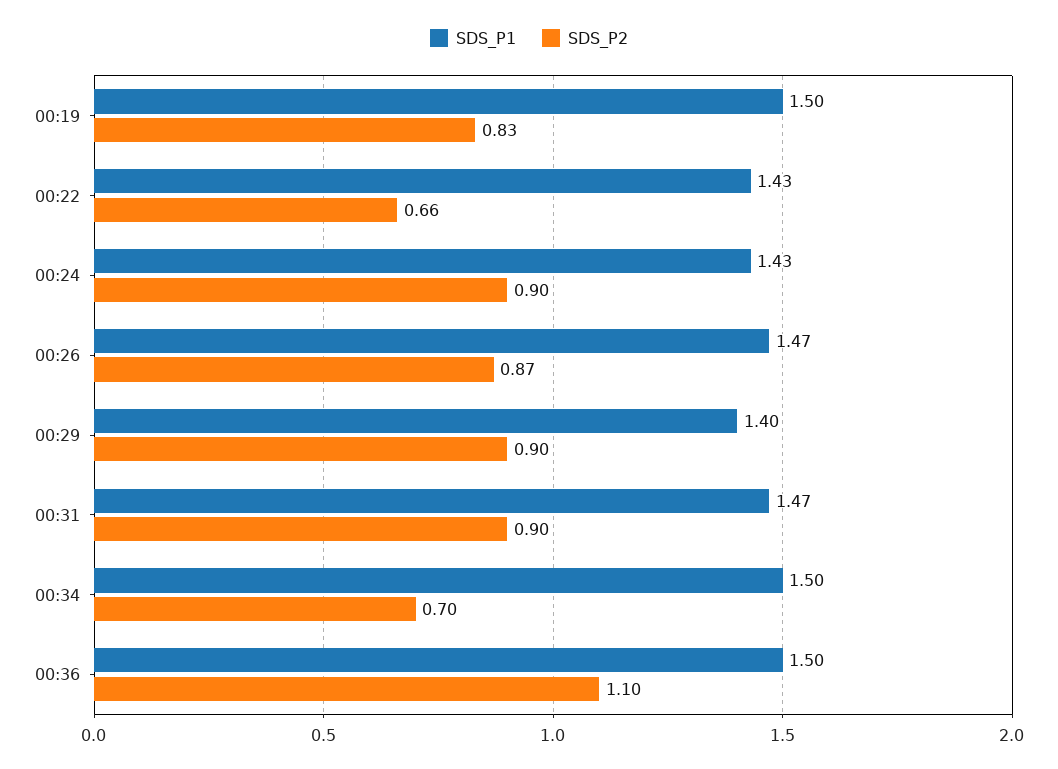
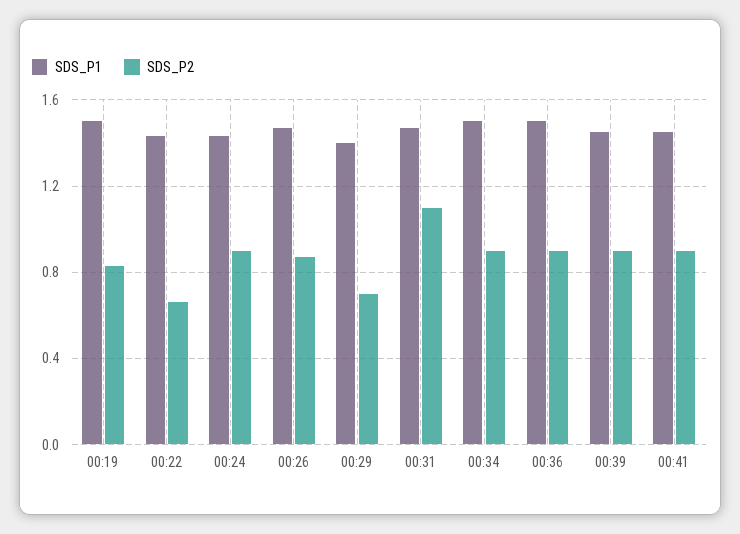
SDS_P2, 00:29: 0.9 -> 0.7
SDS_P2, 00:31: 0.9 -> 1.1
SDS_P2, 00:34: 0.7 -> 0.9
SDS_P2, 00:36: 1.1 -> 0.9
SDS_P1, 00:39: none -> 1.45
SDS_P2, 00:39: none -> 0.9
SDS_P1, 00:41: none -> 1.45
SDS_P2, 00:41: none -> 0.9

